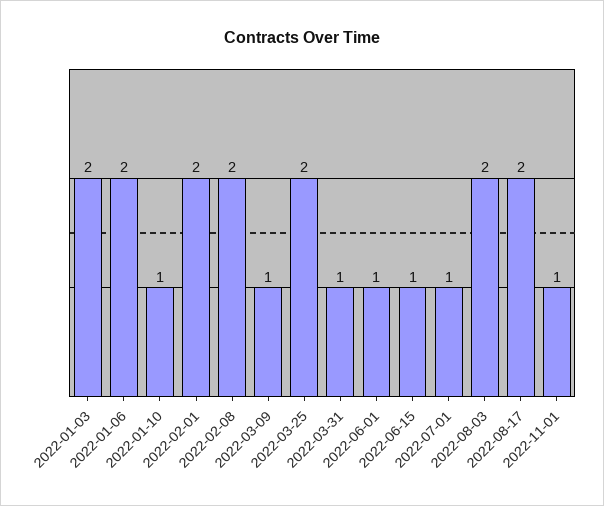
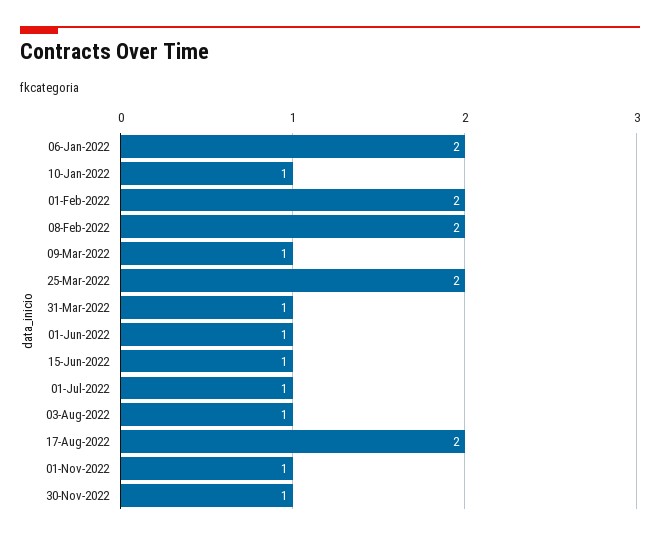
2022-01-03: 2 -> none
2022-08-03: 2 -> 1
30-Nov-2022: none -> 1

